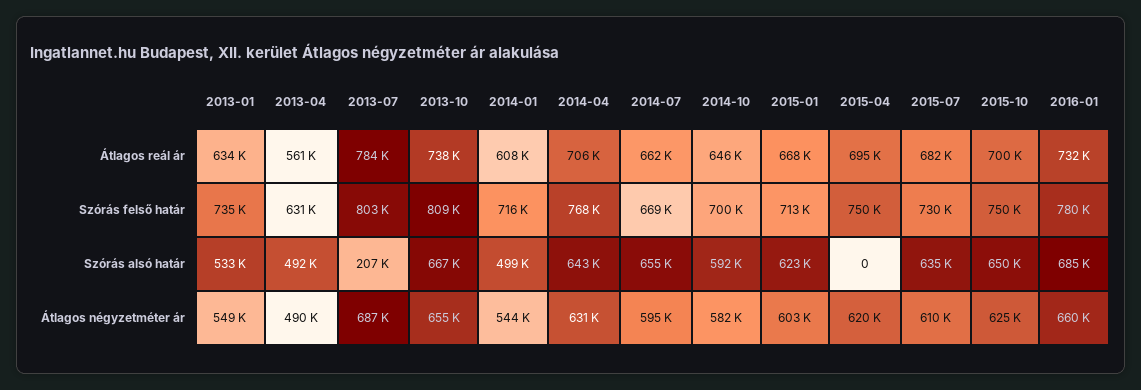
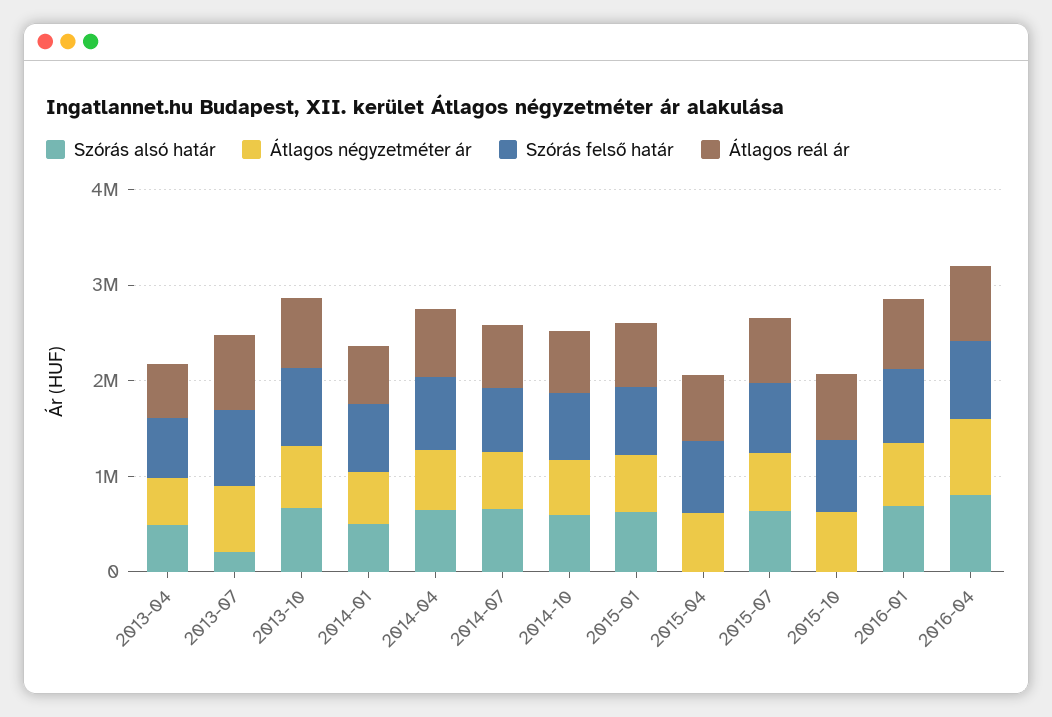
Átlagos reál ár, 2013-01: 634000 -> none
Szórás felső határ, 2013-01: 735000 -> none
Szórás alsó határ, 2013-01: 533000 -> none
Szórás alsó határ, 2015-10: 650000 -> 0
Átlagos négyzetméter ár, 2013-01: 549000 -> none
Szórás alsó határ, 2016-04: none -> 800000
Átlagos négyzetméter ár, 2016-04: none -> 800000
Szórás felső határ, 2016-04: none -> 800000
Átlagos reál ár, 2016-04: none -> 800000

